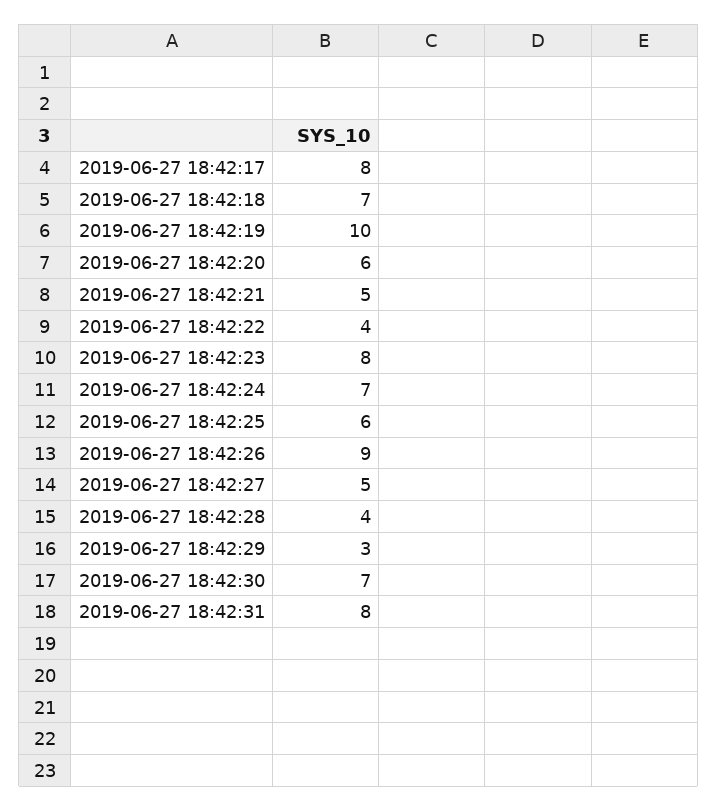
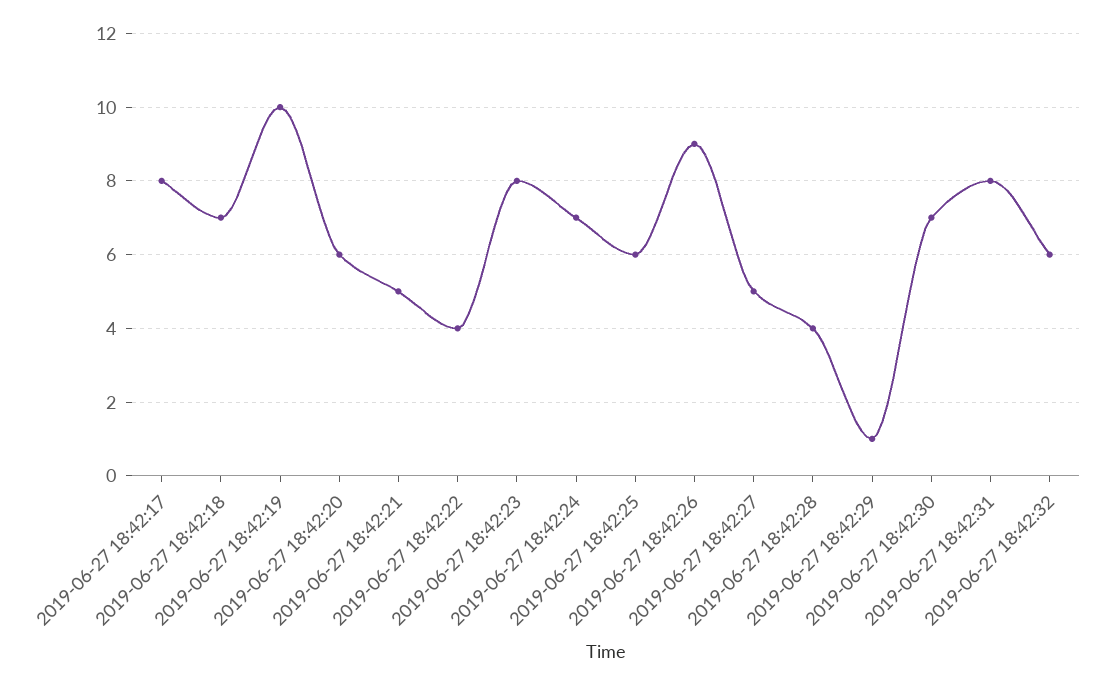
2019-06-27 18:42:29: 3 -> 1
2019-06-27 18:42:32: none -> 6

